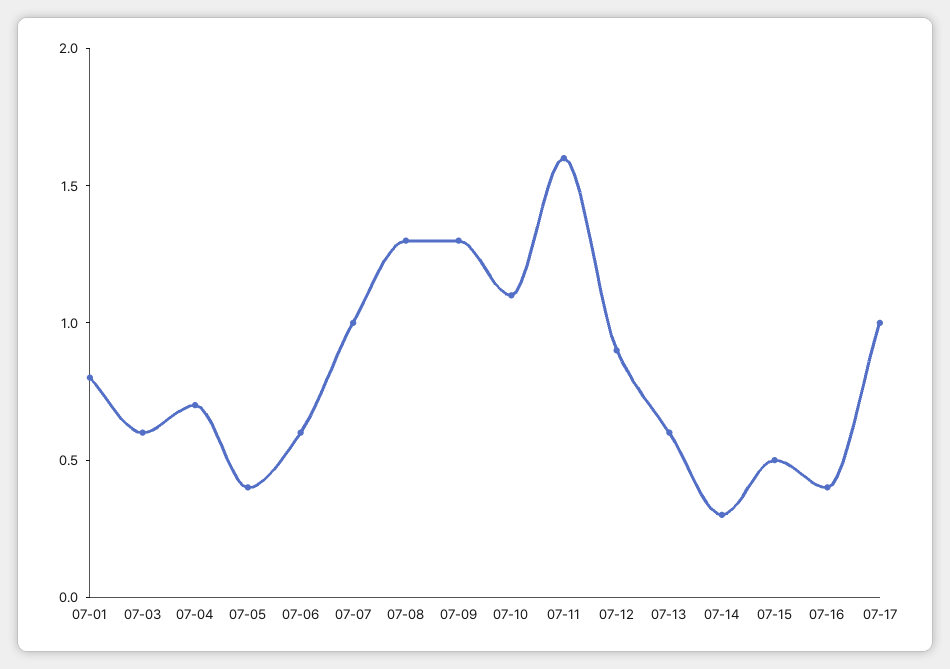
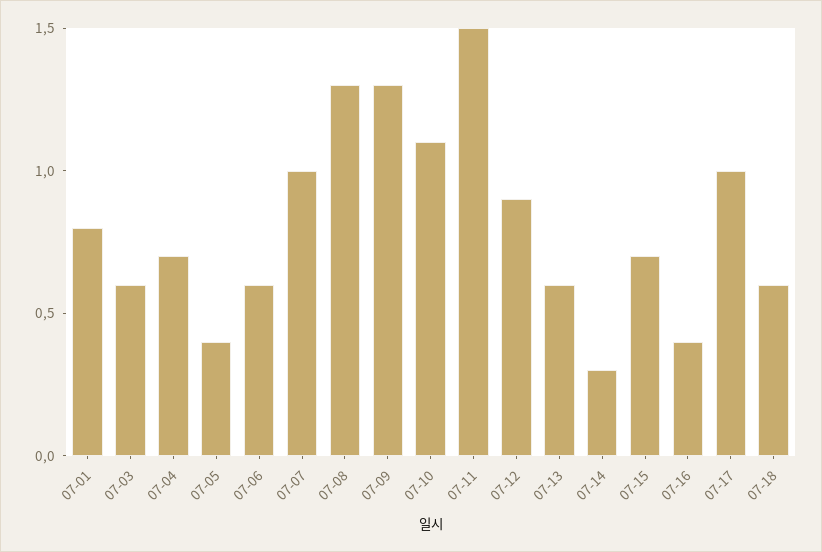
07-11: 1.6 -> 1.5
07-15: 0.5 -> 0.7
07-18: none -> 0.6

